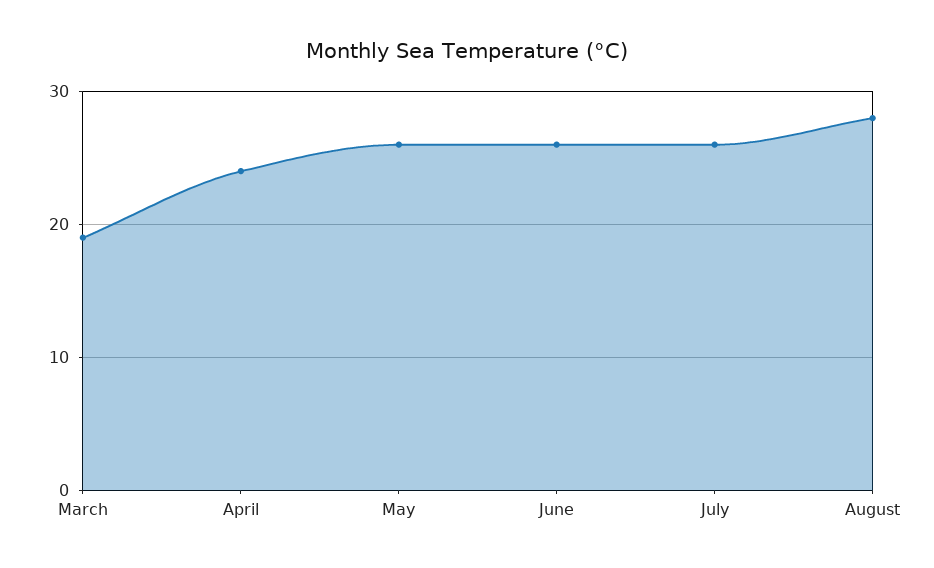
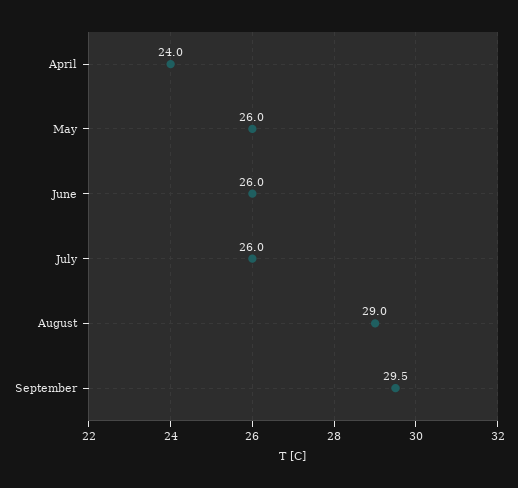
March: 19 -> none
August: 28 -> 29
September: none -> 29.5

